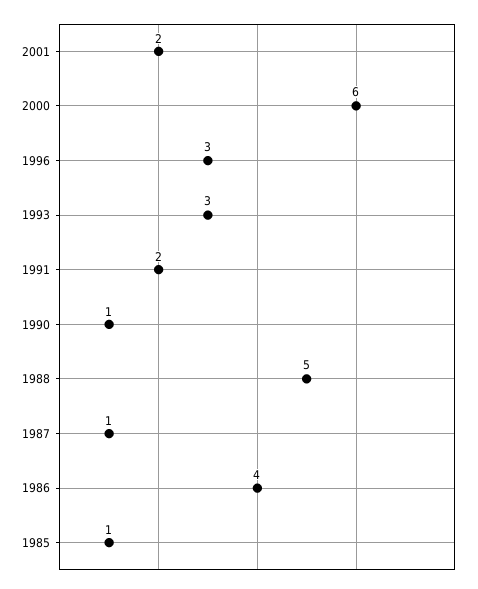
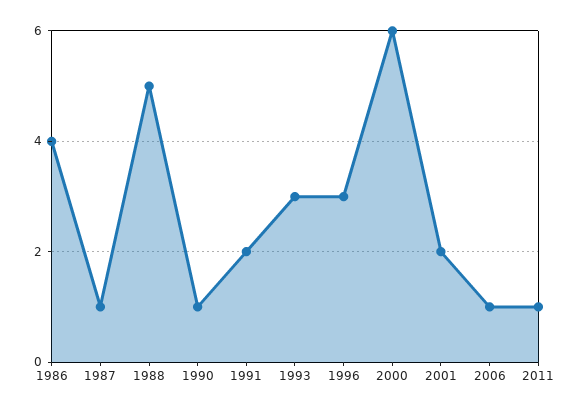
1985: 1 -> none
2006: none -> 1
2011: none -> 1

